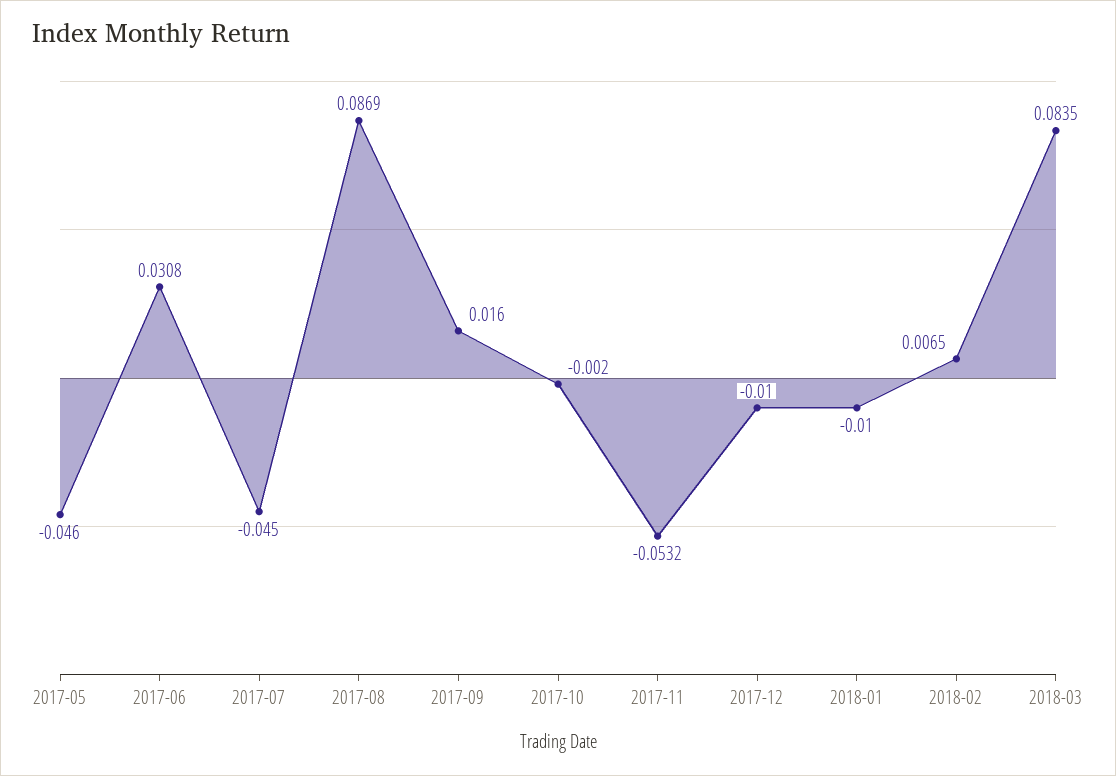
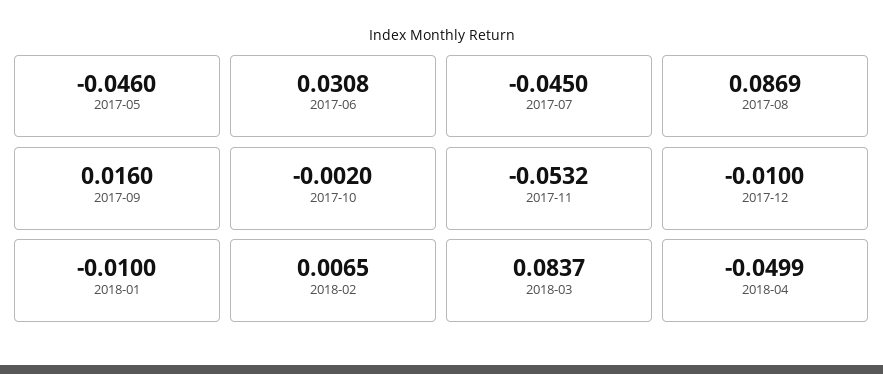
2018-03: 0.0835 -> 0.0837
2018-04: none -> -0.0499

